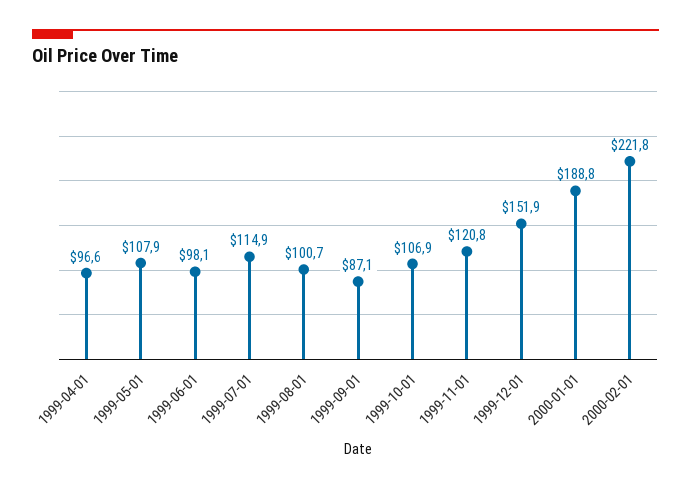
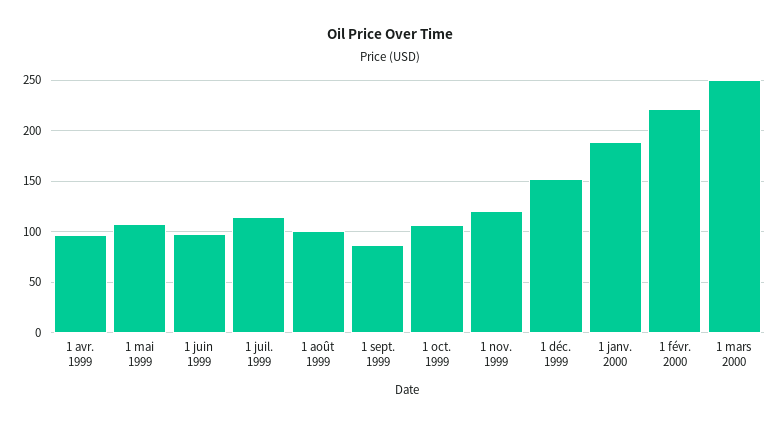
1 mars 2000: none -> 250

